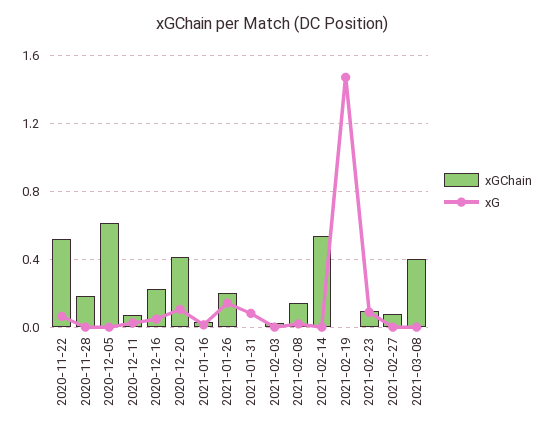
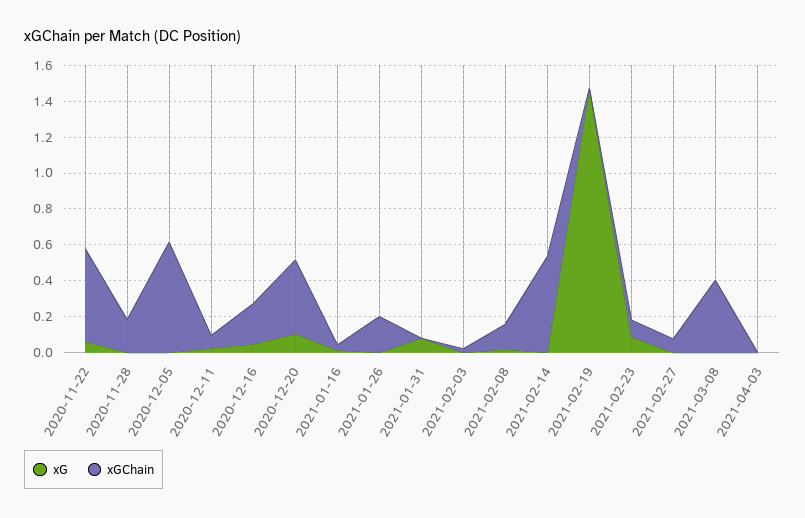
xG, 2021-01-26: 0.15 -> 0
xG, 2021-04-03: none -> 0
xGChain, 2021-04-03: none -> 0

